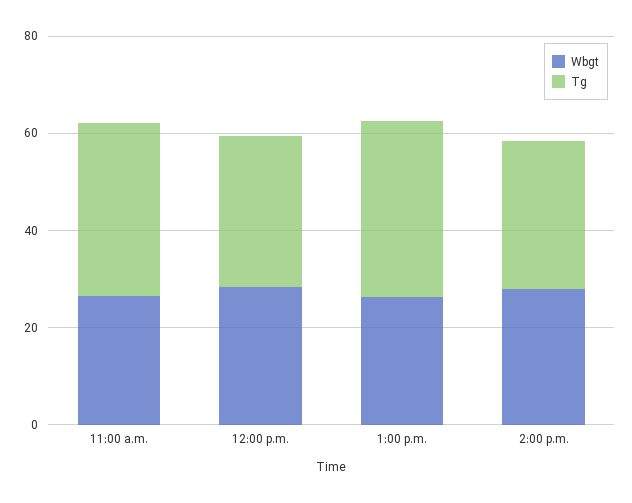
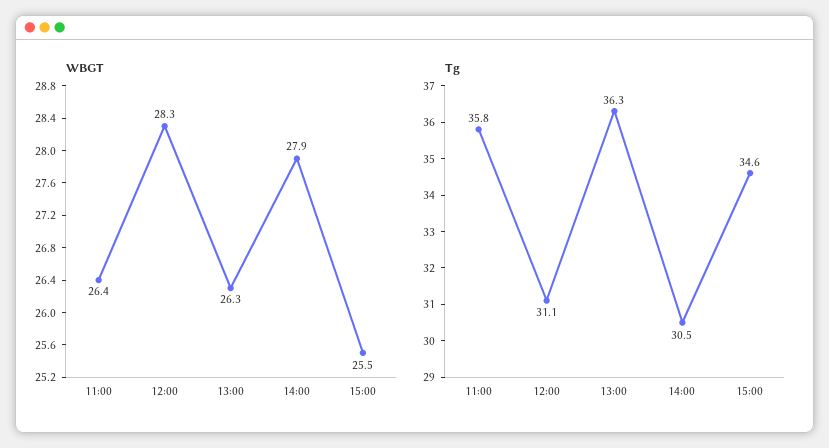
Wbgt, 15:00: none -> 25.5
Tg, 15:00: none -> 34.6

